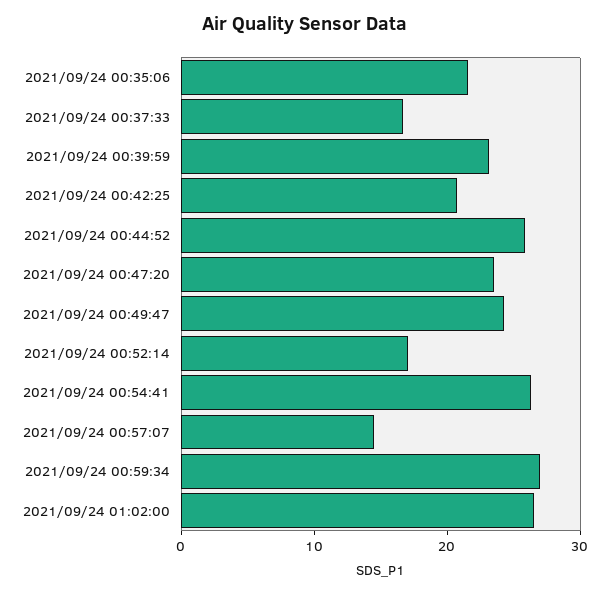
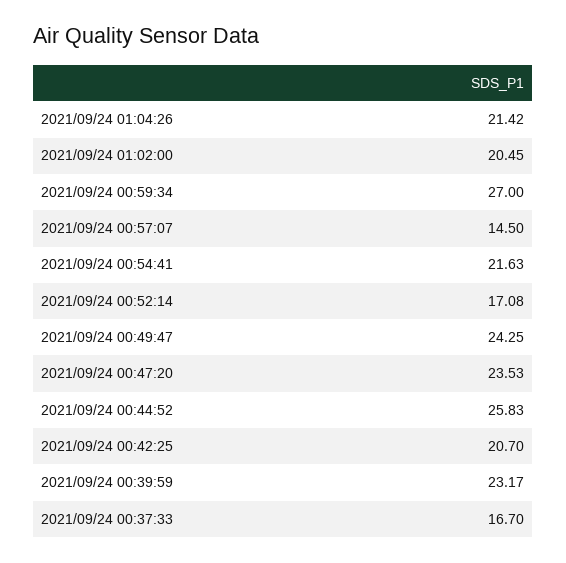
2021/09/24 00:35:06: 22 -> none
2021/09/24 00:54:41: 26 -> 21.63
2021/09/24 01:02:00: 26 -> 20.45
2021/09/24 01:04:26: none -> 21.42

